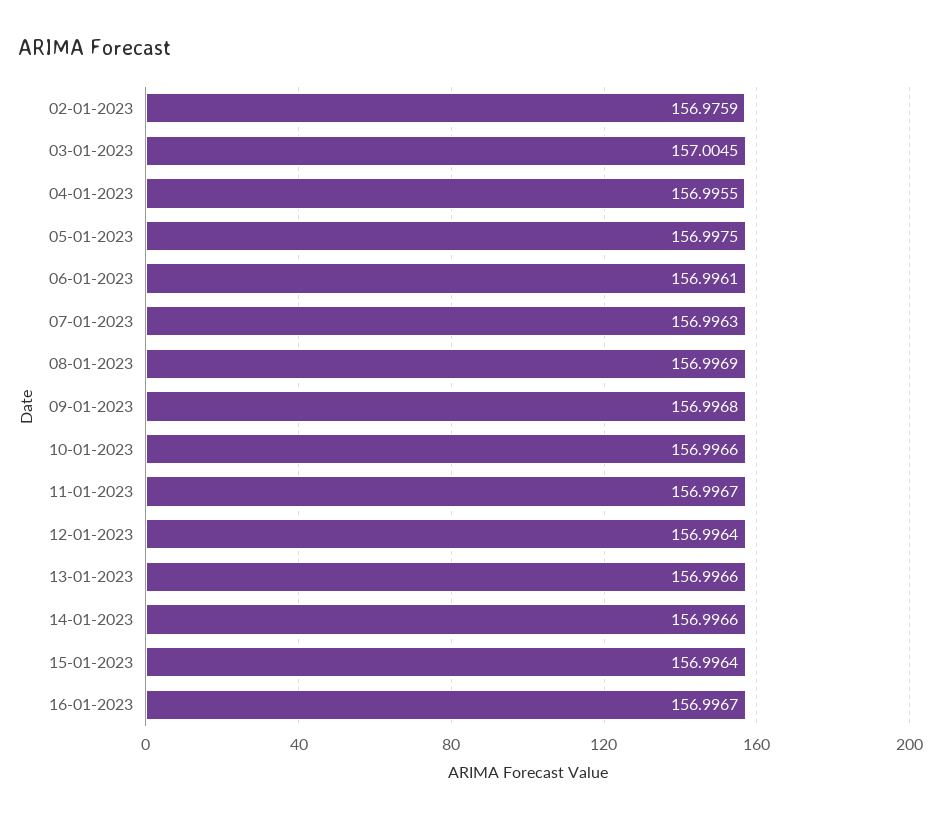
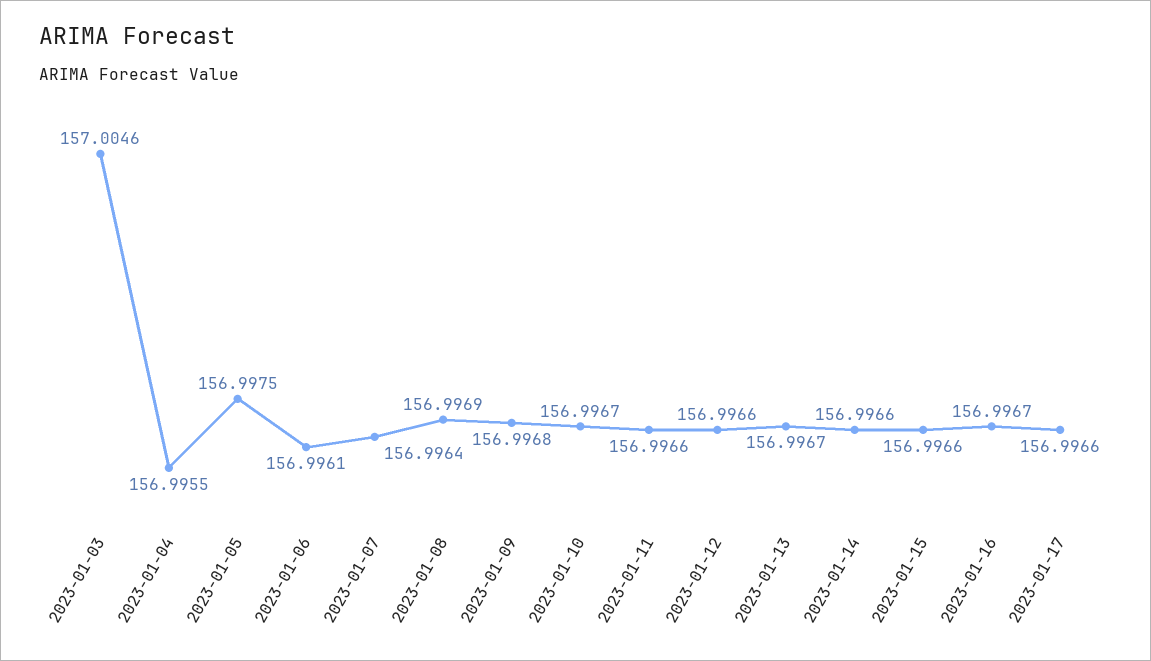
02-01-2023: 156.9759 -> none
03-01-2023: 157.0045 -> 157.0046
07-01-2023: 156.9963 -> 156.9964
10-01-2023: 156.9966 -> 156.9967
11-01-2023: 156.9967 -> 156.9966
12-01-2023: 156.9964 -> 156.9966
13-01-2023: 156.9966 -> 156.9967
15-01-2023: 156.9964 -> 156.9966
2023-01-17: none -> 156.9966

